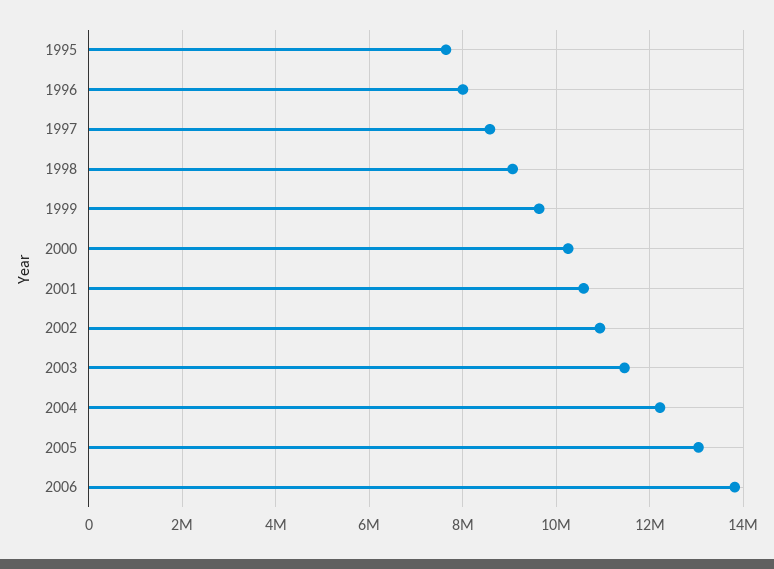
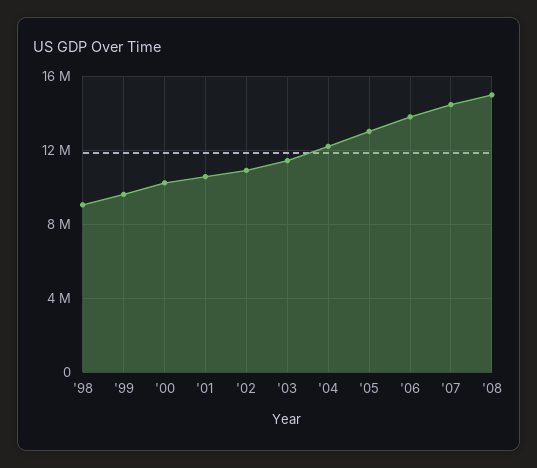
1995: 7600000 -> none
1996: 8000000 -> none
1997: 8600000 -> none
'07: none -> 14500000
'08: none -> 15000000

